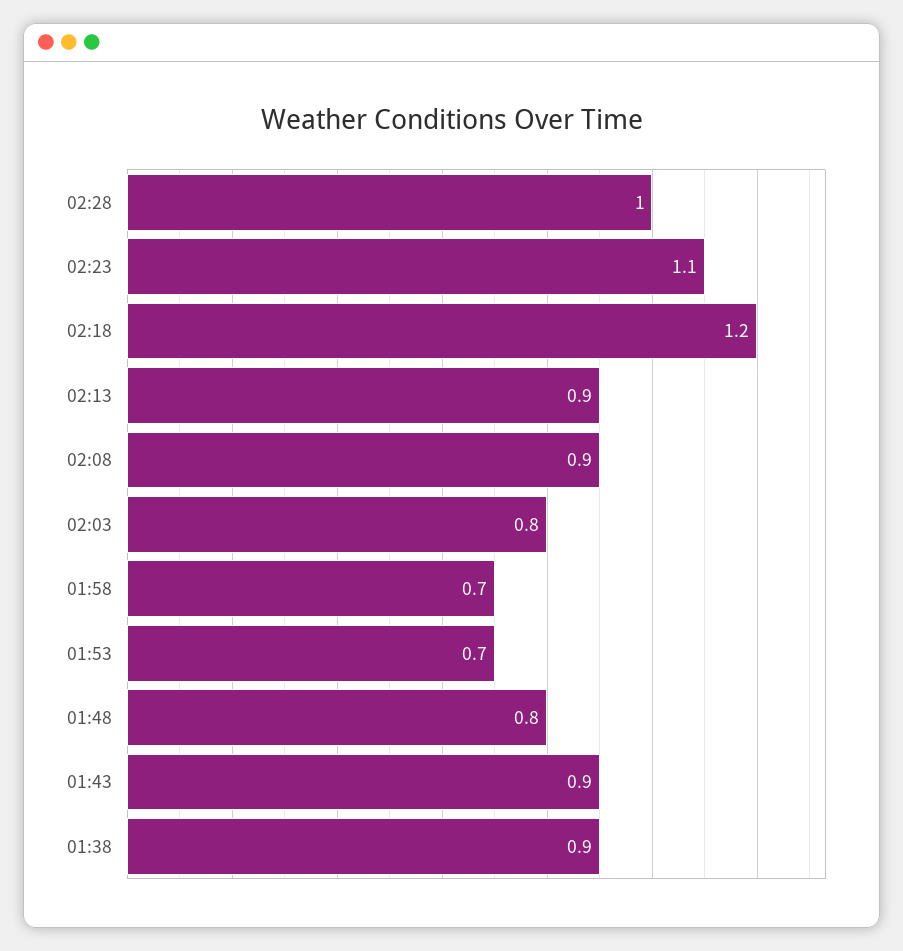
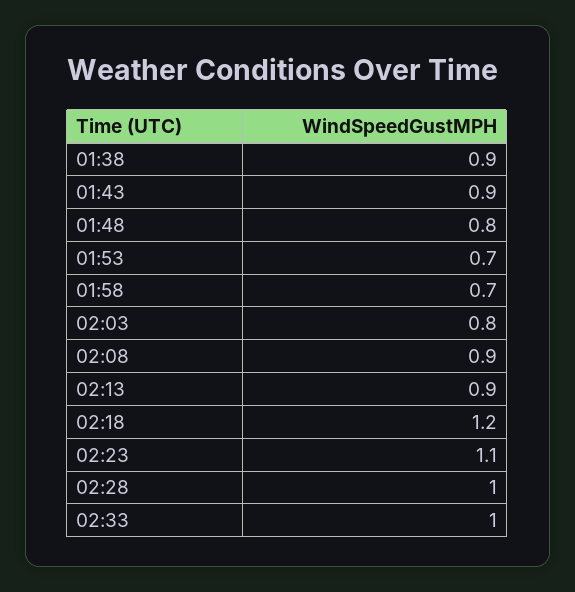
02:33: none -> 1

